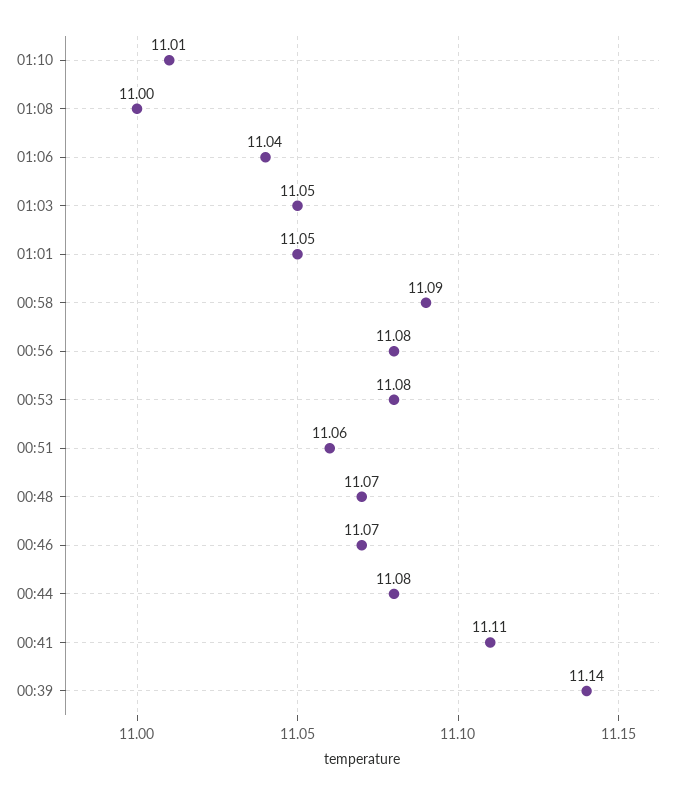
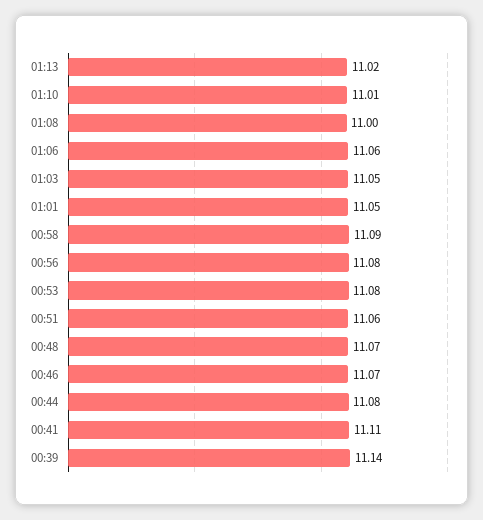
01:06: 11.04 -> 11.06
01:13: none -> 11.02

